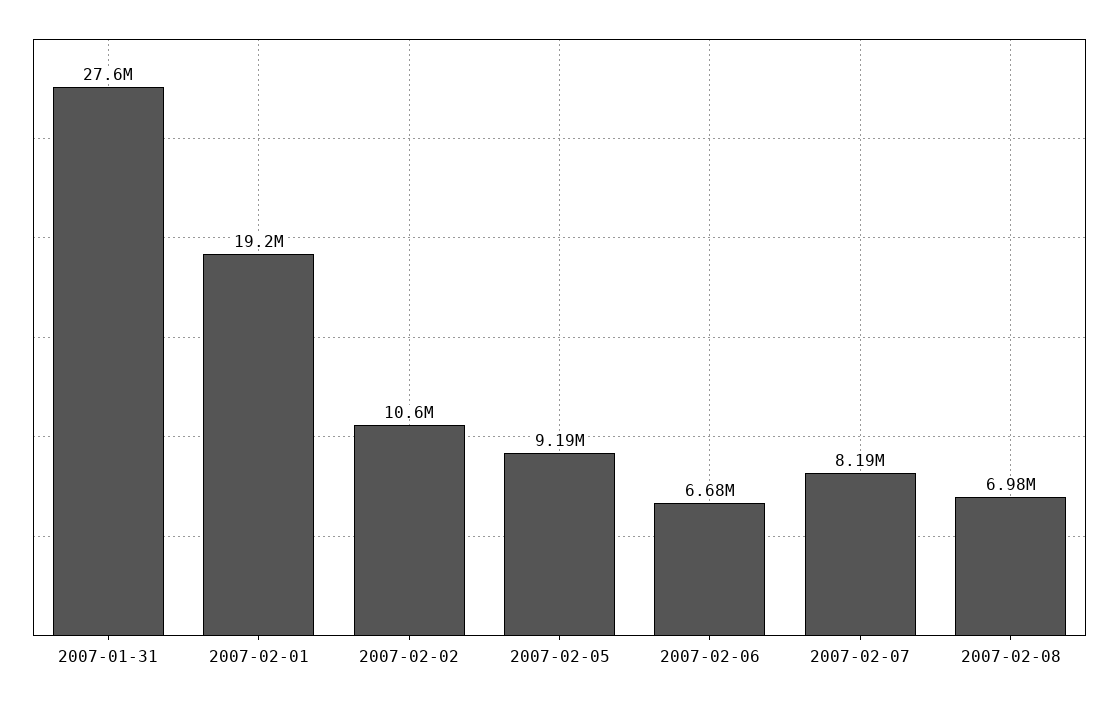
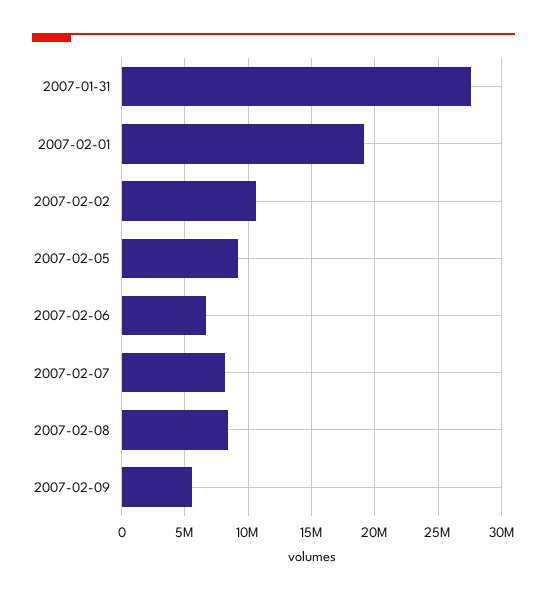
2007-02-08: 6980000 -> 8500000
2007-02-09: none -> 5500000

